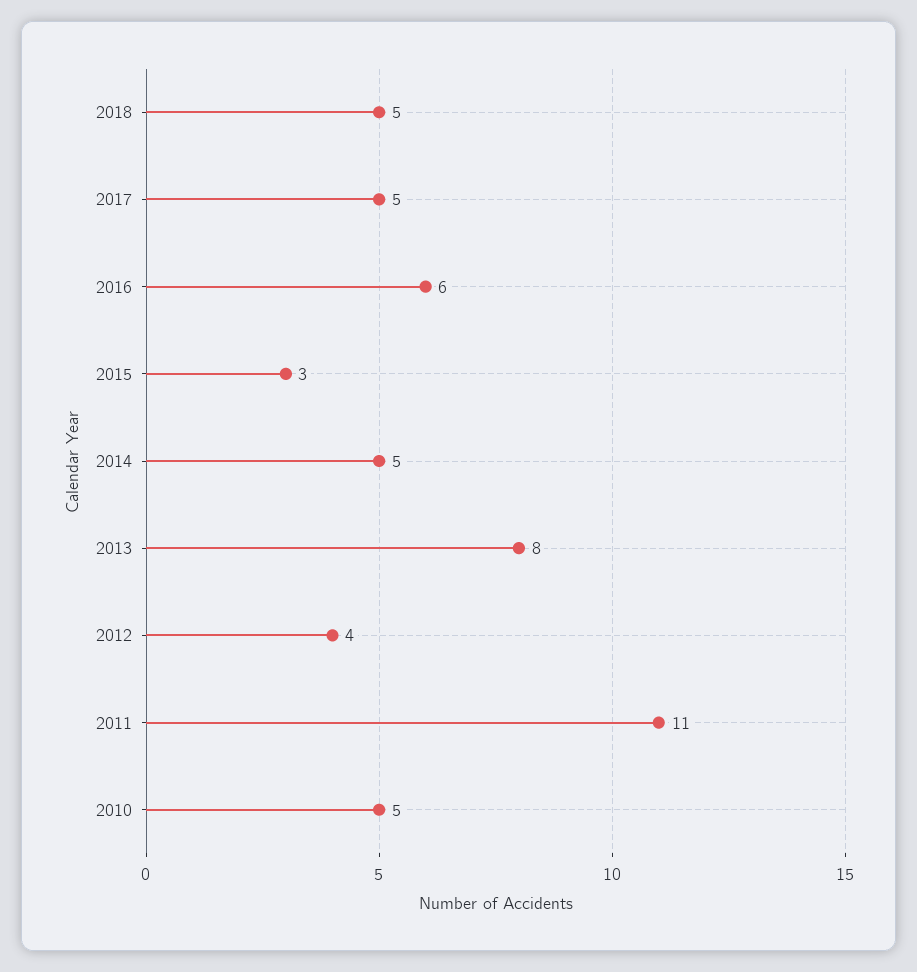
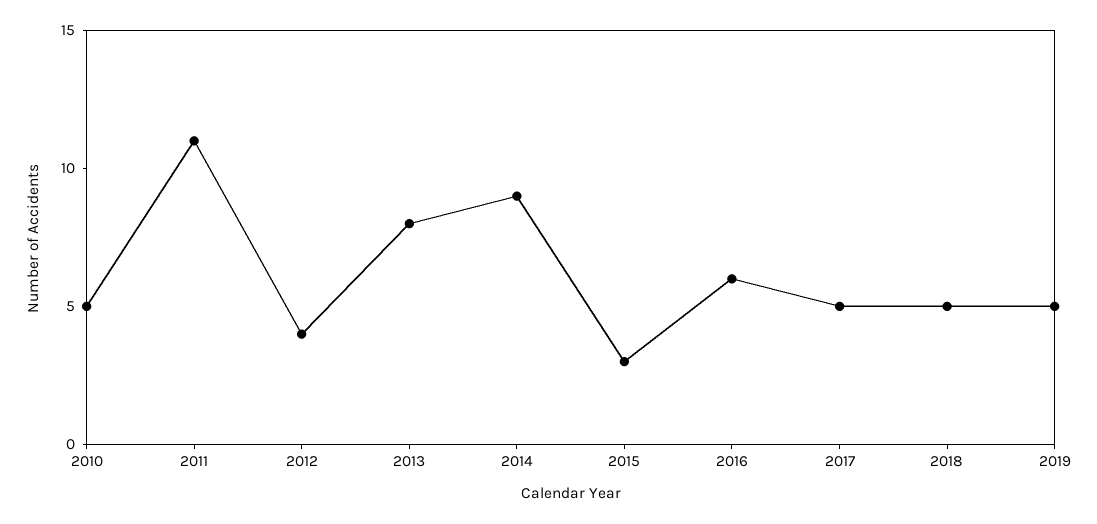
2014: 5 -> 9
2019: none -> 5

